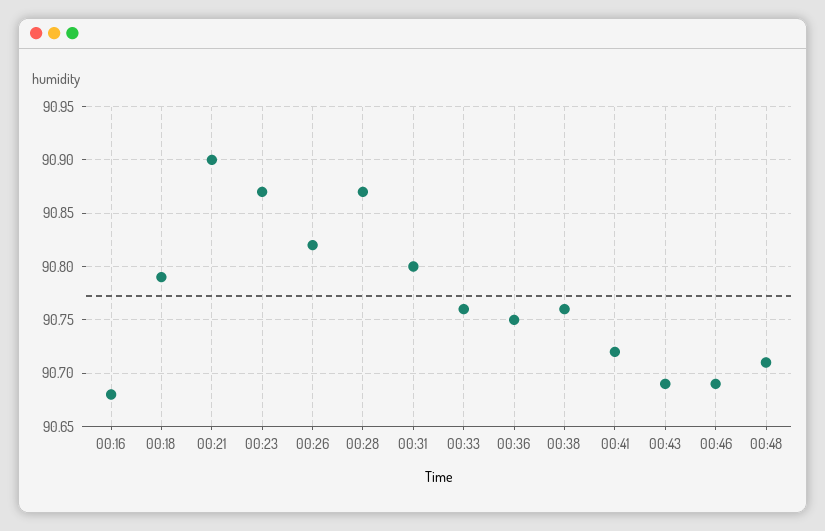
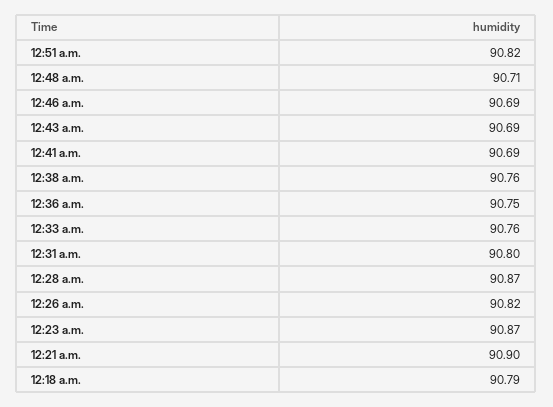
00:16: 90.68 -> none
00:41: 90.72 -> 90.69
12:51 a.m.: none -> 90.82

